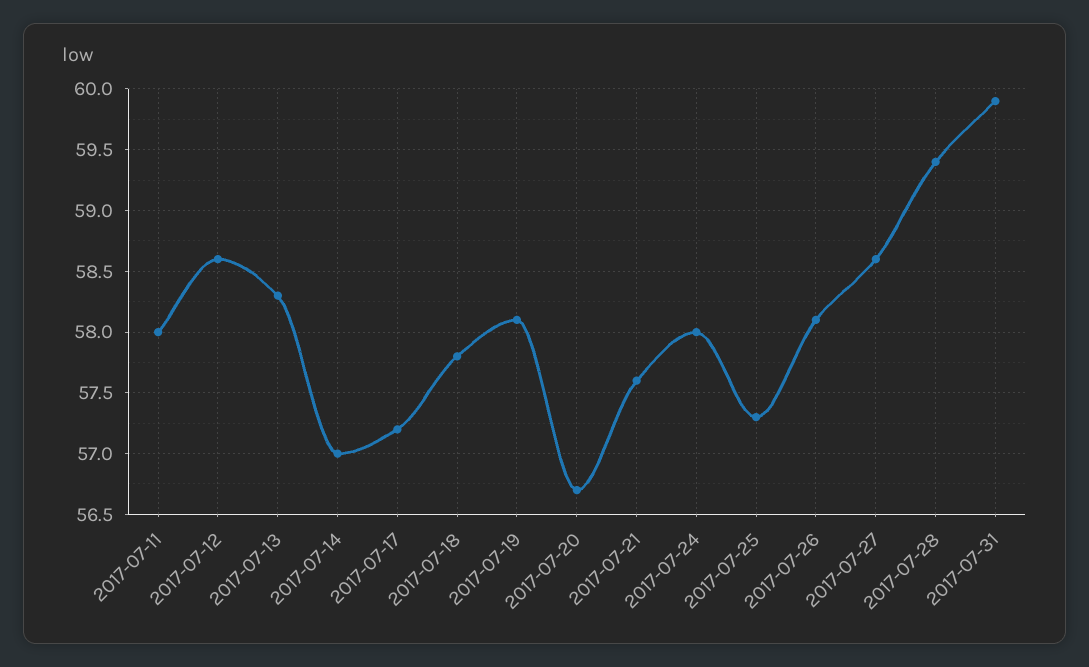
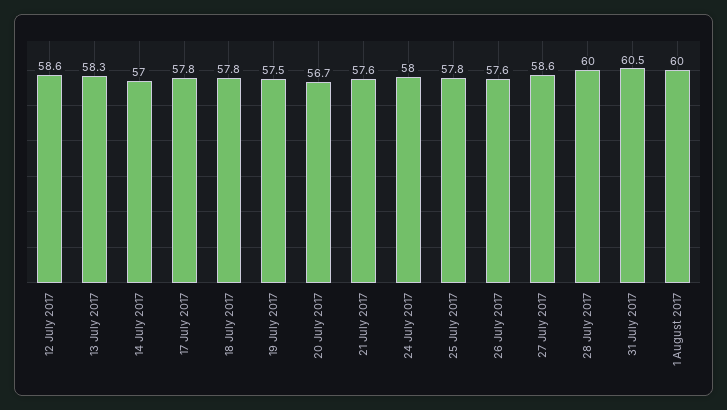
2017-07-11: 58 -> none
2017-07-17: 57.2 -> 57.8
2017-07-19: 58.1 -> 57.5
2017-07-25: 57.3 -> 57.8
2017-07-26: 58.1 -> 57.6
2017-07-28: 59.4 -> 60
2017-07-31: 59.9 -> 60.5
1 August 2017: none -> 60

